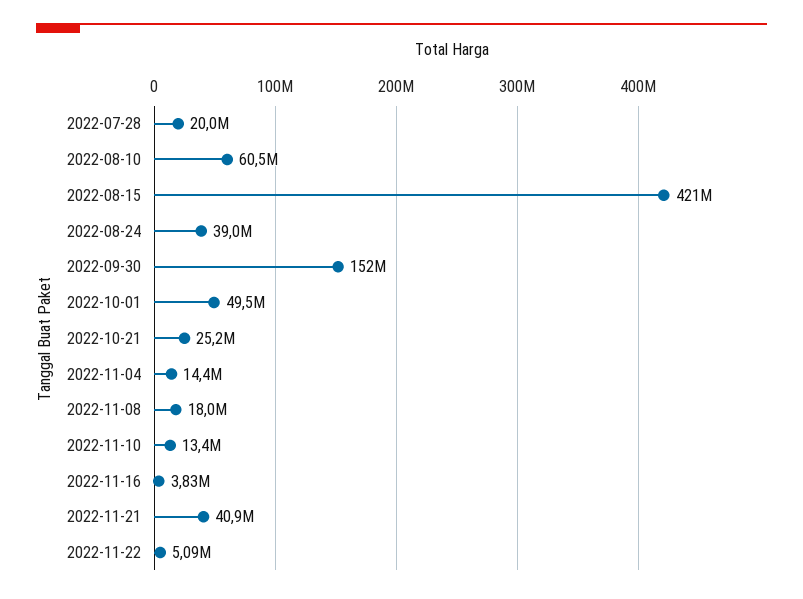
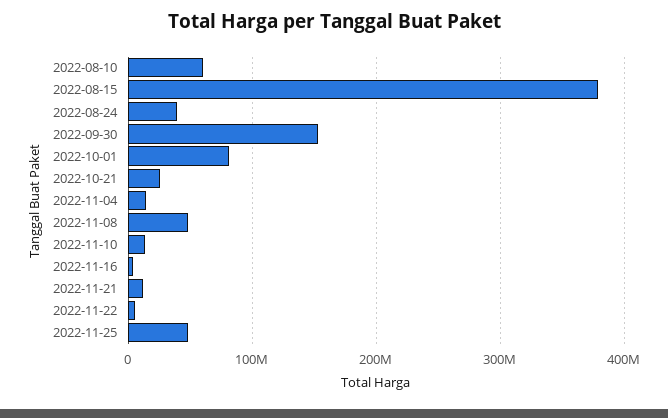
2022-07-28: 20000000 -> none
2022-08-15: 421000000 -> 380000000
2022-10-01: 49500000 -> 80000000
2022-11-08: 18000000 -> 50000000
2022-11-21: 40900000 -> 10000000
2022-11-25: none -> 50000000

